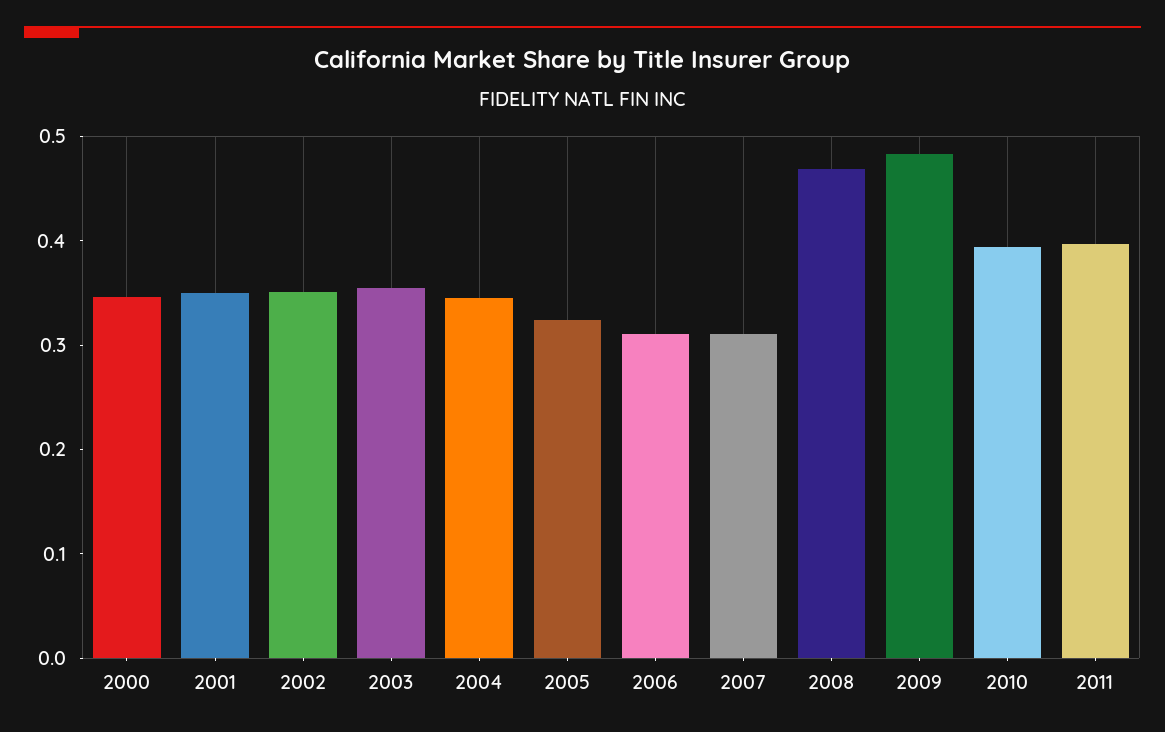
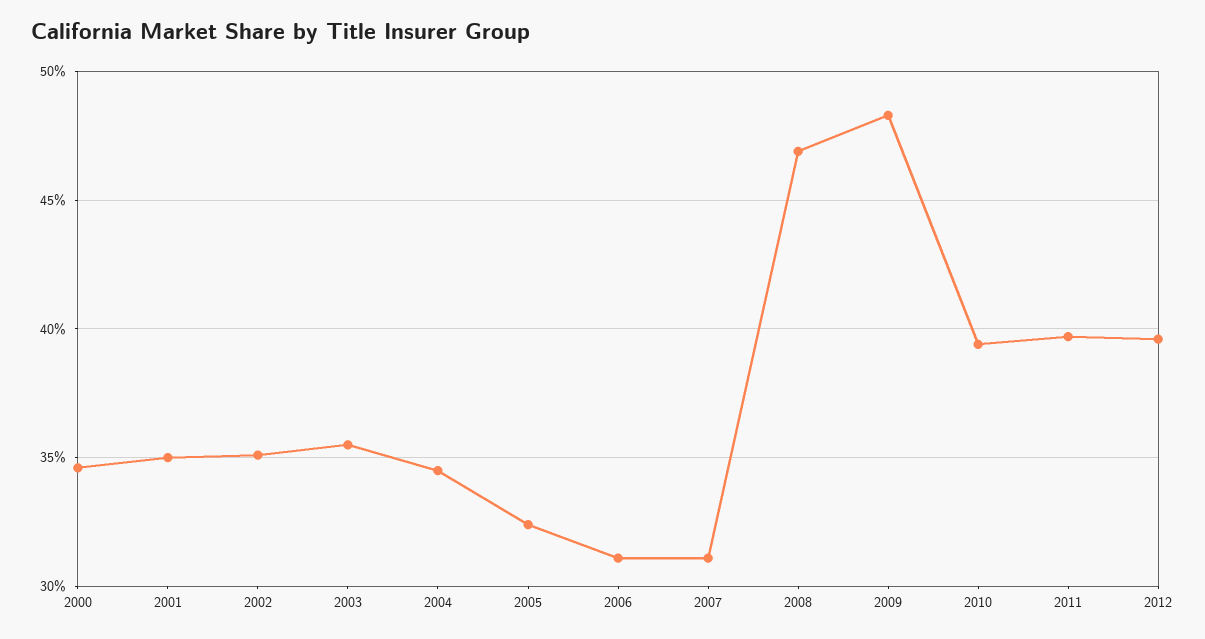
2012: none -> 0.395

